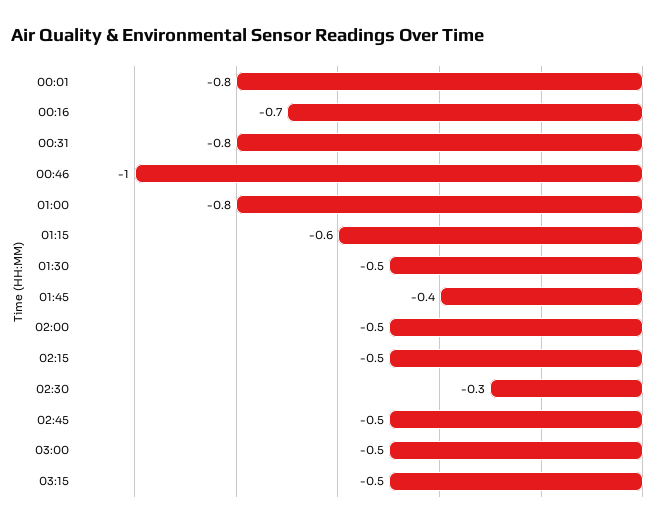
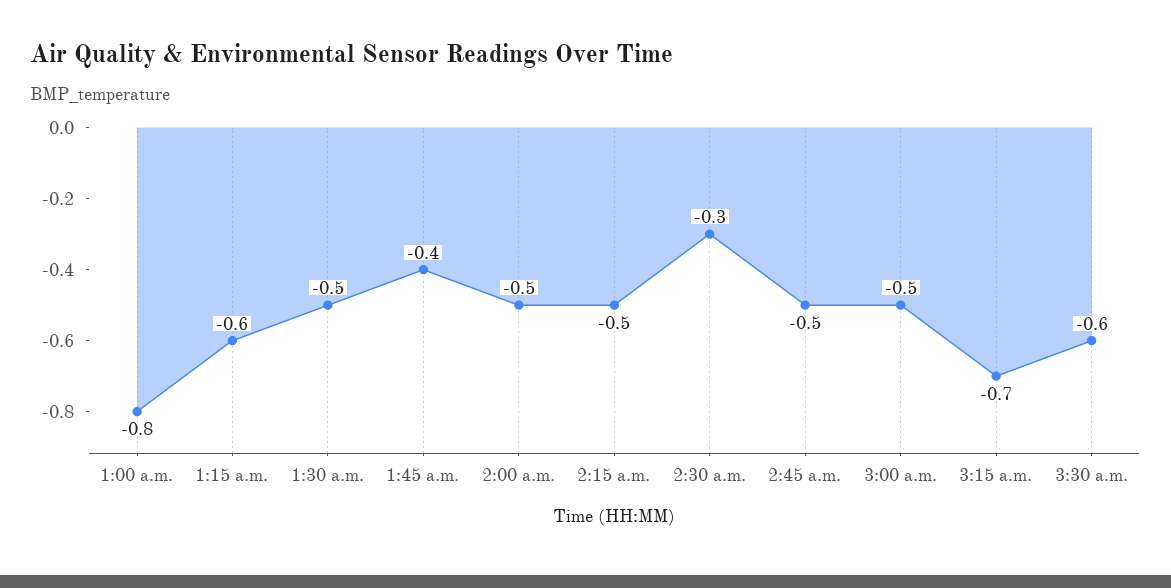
00:01: -0.8 -> none
00:16: -0.7 -> none
00:31: -0.8 -> none
00:46: -1 -> none
03:15: -0.5 -> -0.7
3:30 a.m.: none -> -0.6

